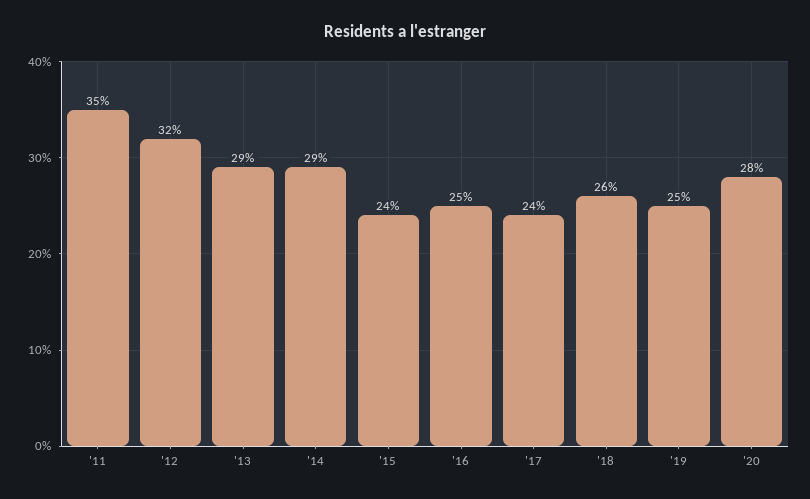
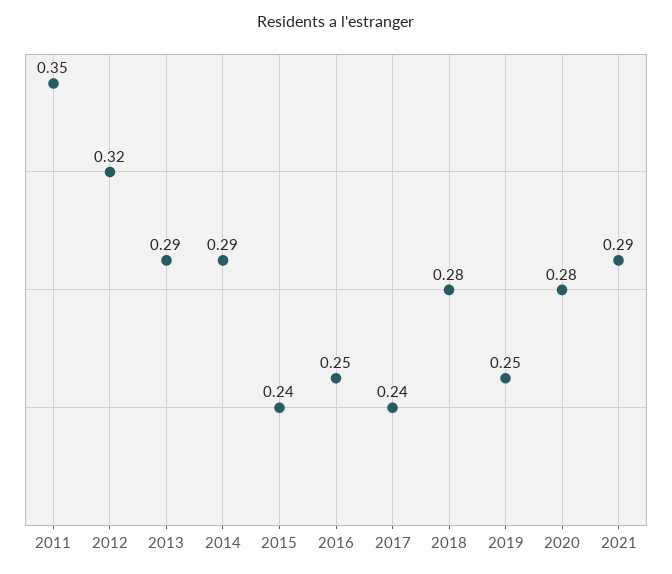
'18: 0.26 -> 0.28
2021: none -> 0.29

